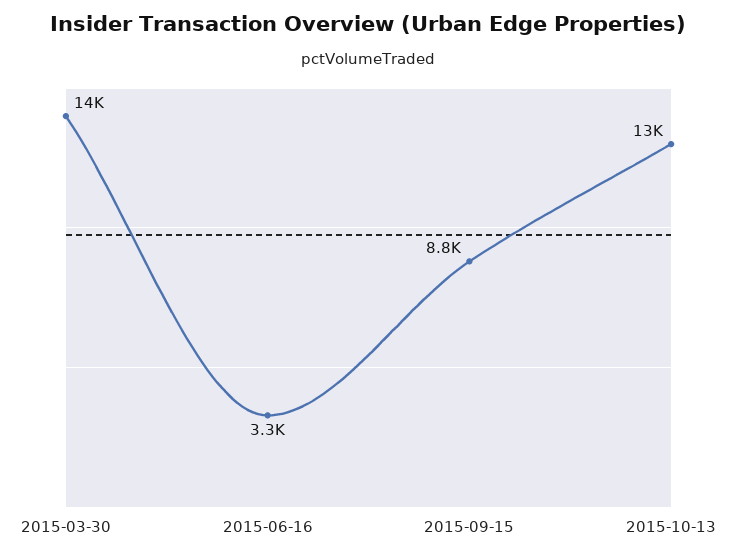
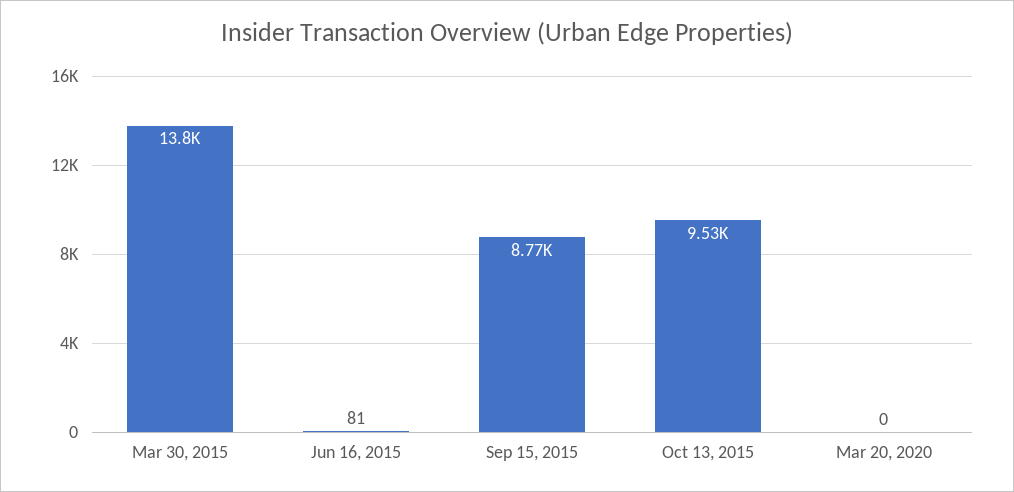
2015-06-16: 3300 -> 81
2015-10-13: 13000 -> 9530
Mar 20, 2020: none -> 0

